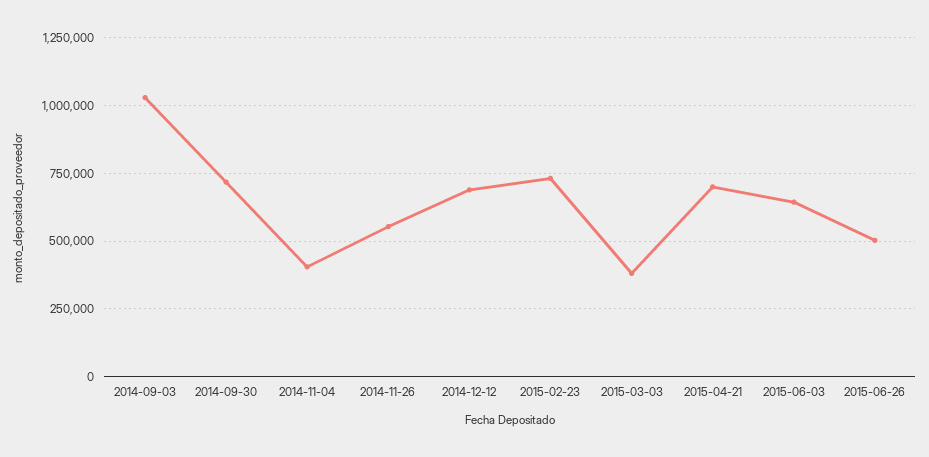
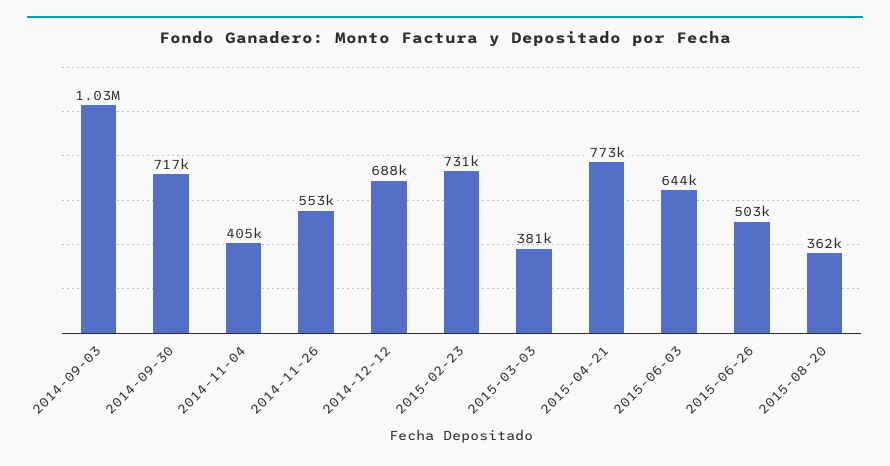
2015-04-21: 700000 -> 773000
2015-08-20: none -> 362000

